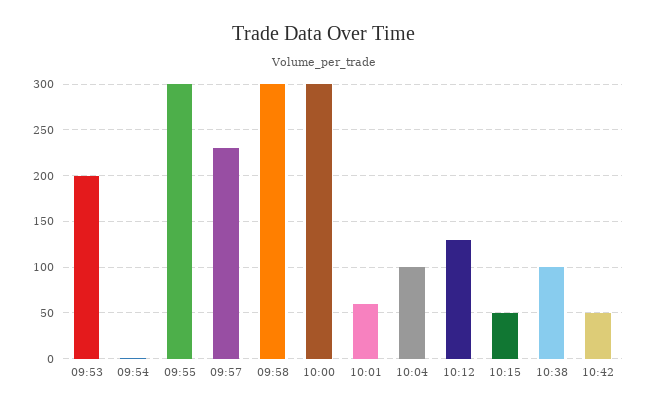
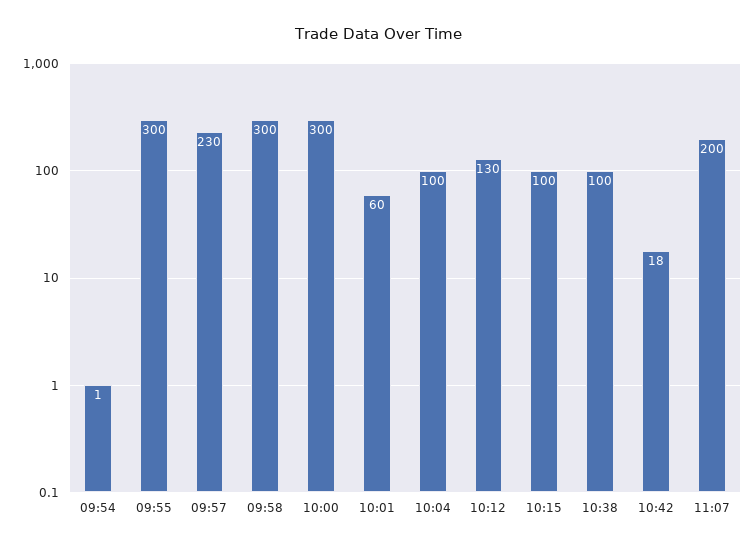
09:53: 200 -> none
10:15: 50 -> 100
10:42: 50 -> 18
11:07: none -> 200

